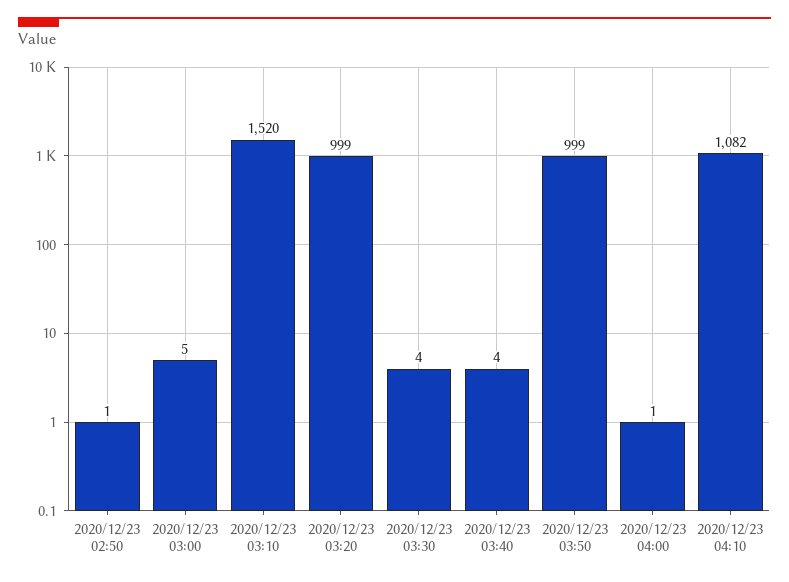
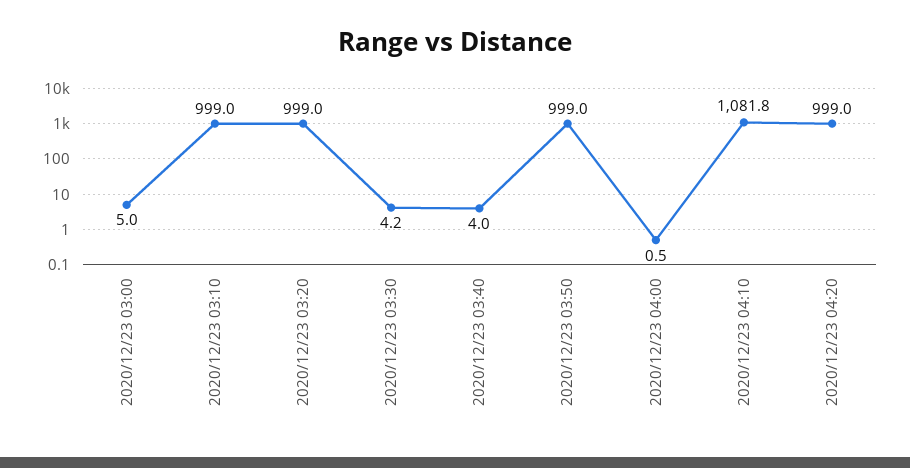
2020/12/23 02:50: 1 -> none
2020/12/23 03:10: 1520 -> 999
2020/12/23 04:20: none -> 999

